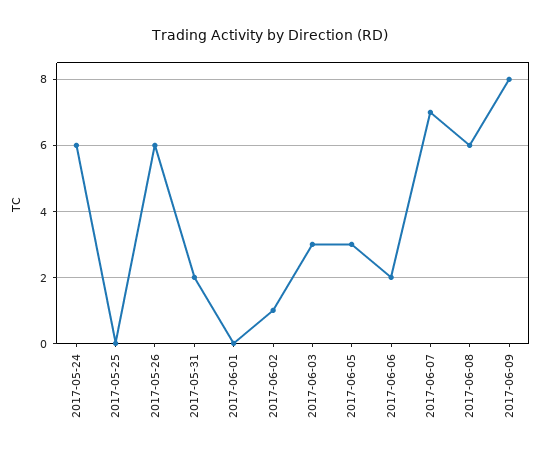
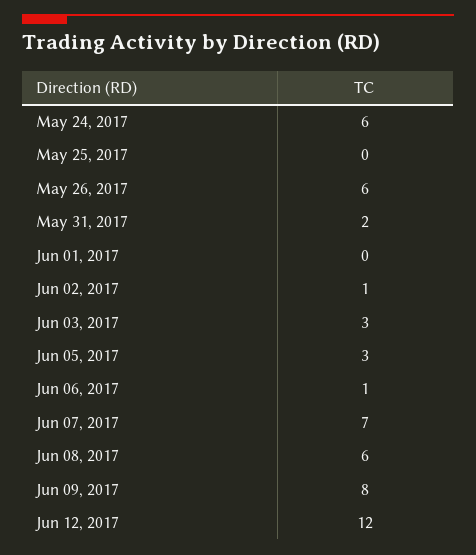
2017-06-06: 2 -> 1
Jun 12, 2017: none -> 12

